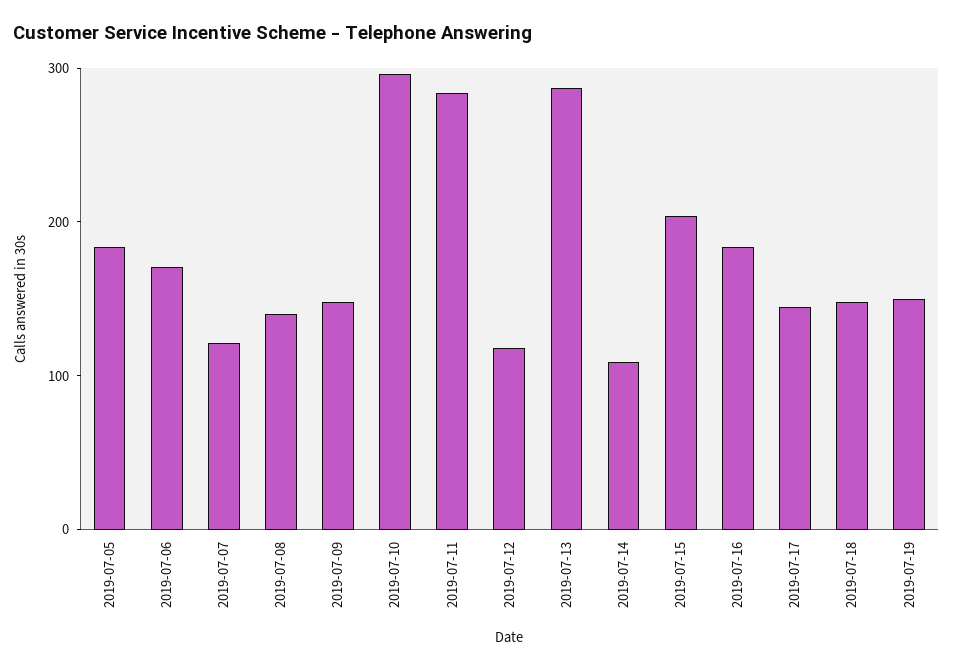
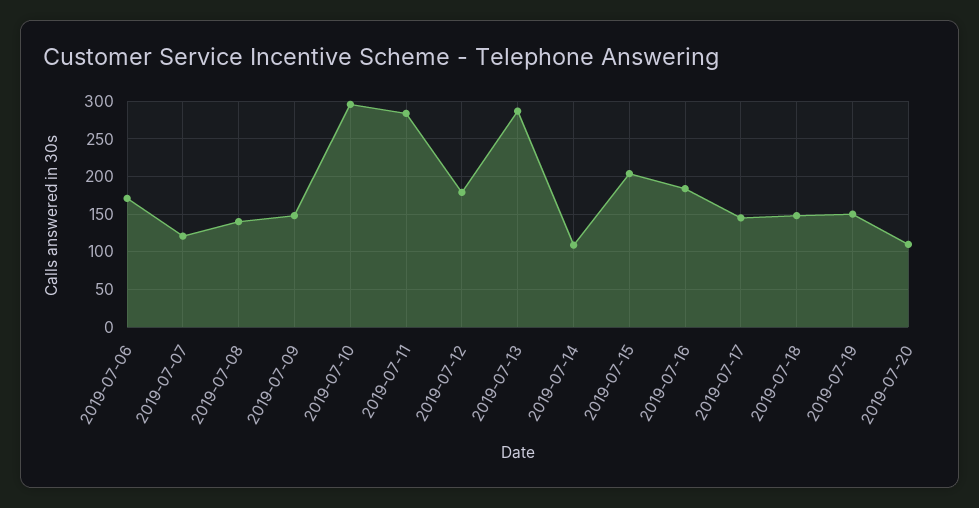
2019-07-05: 180 -> none
2019-07-12: 120 -> 180
2019-07-20: none -> 110

